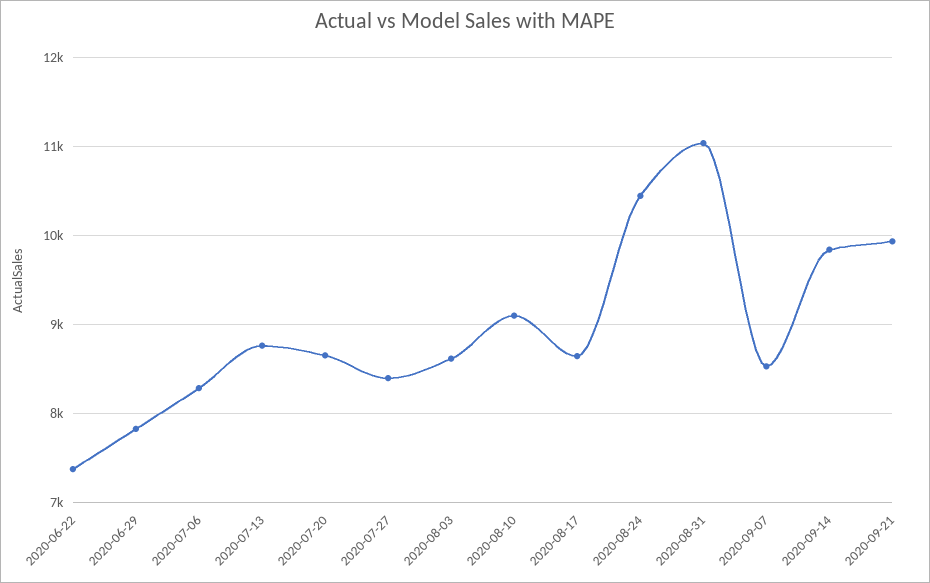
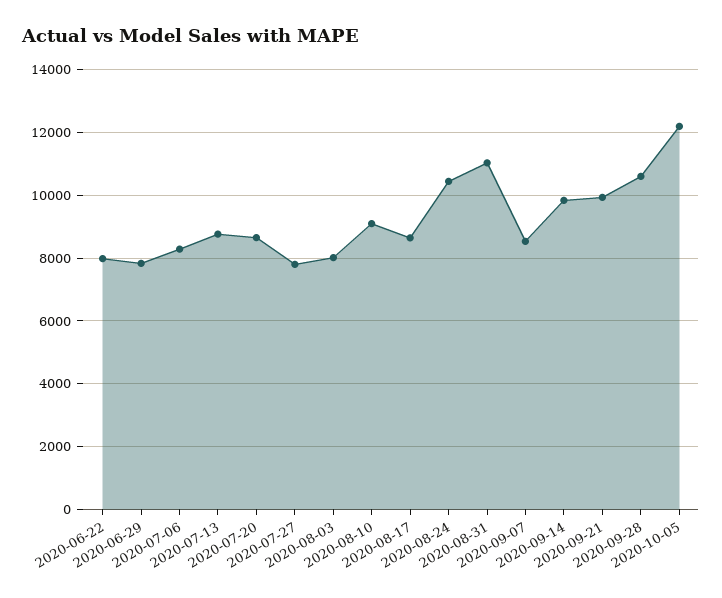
2020-06-22: 7400 -> 8000
2020-07-27: 8400 -> 7800
2020-08-03: 8600 -> 8000
2020-09-28: none -> 10600
2020-10-05: none -> 12200

